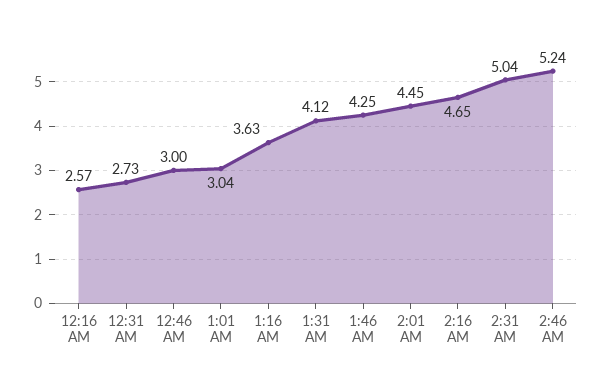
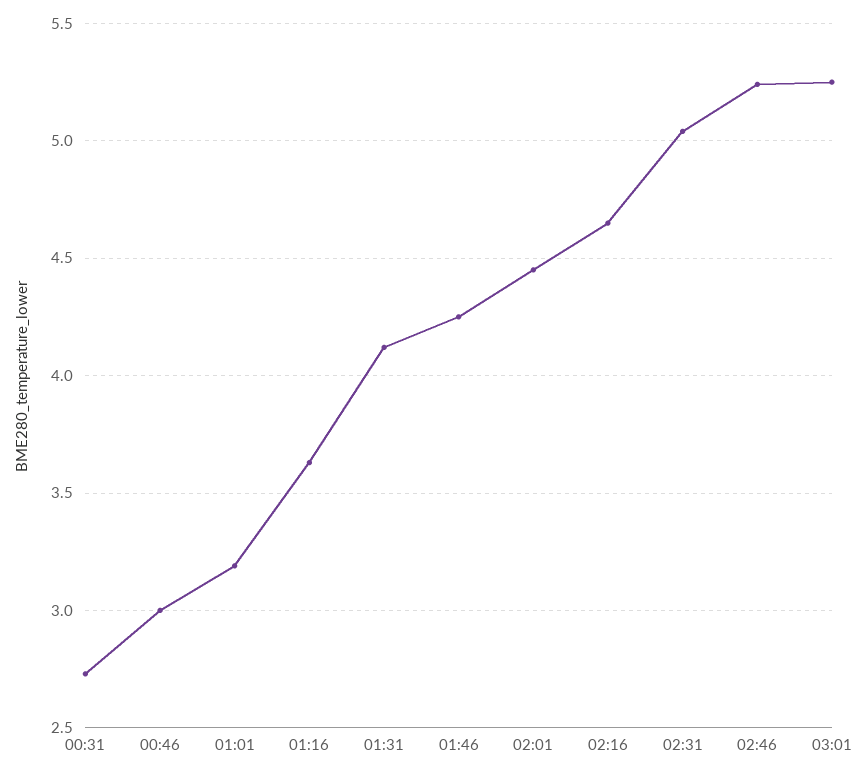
12:16 AM: 2.57 -> none
1:01 AM: 3.04 -> 3.2
03:01: none -> 5.25

